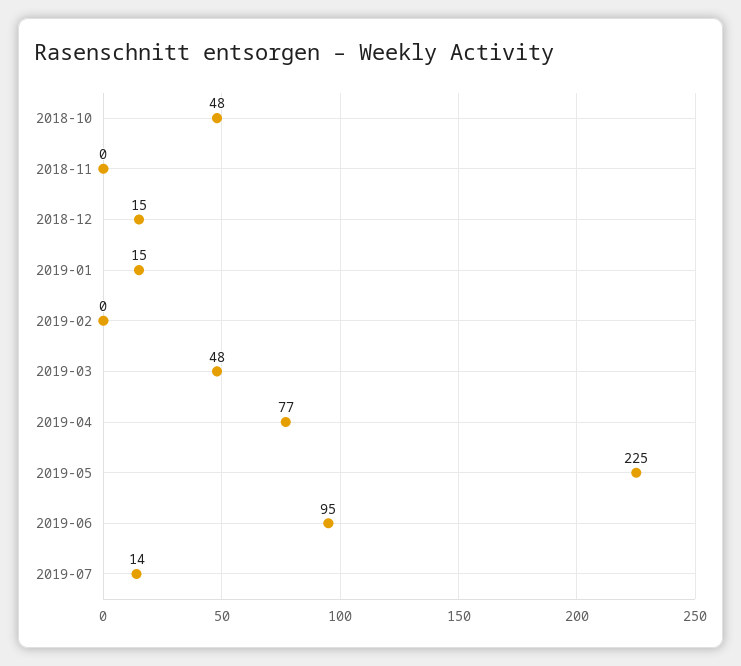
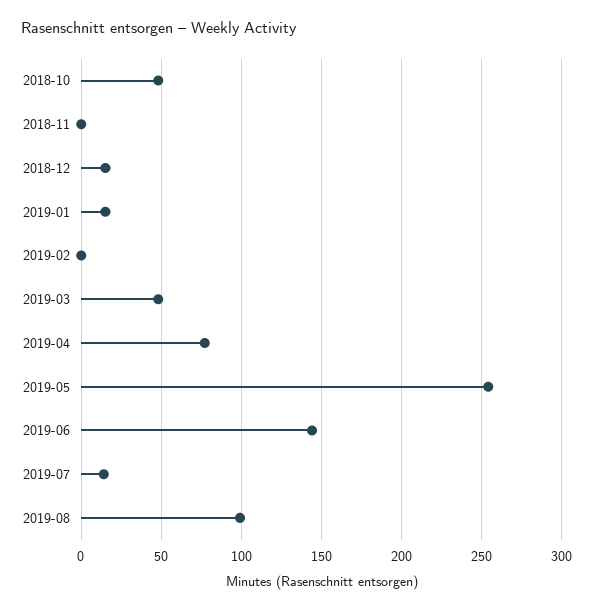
2019-05: 225 -> 255
2019-06: 95 -> 145
2019-08: none -> 100

